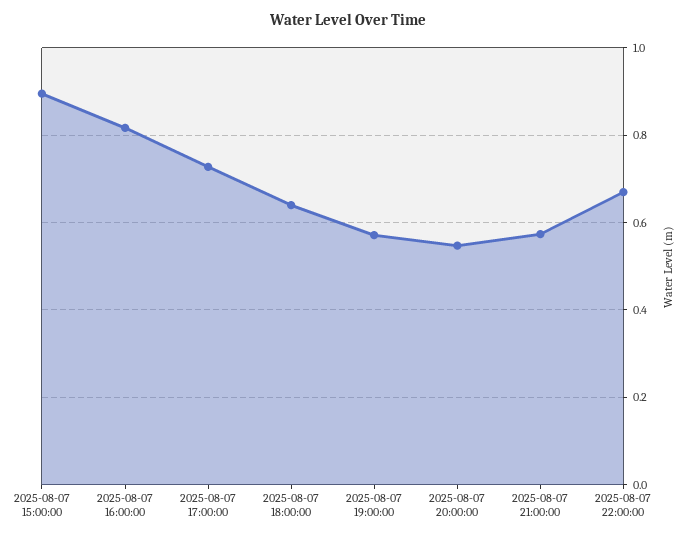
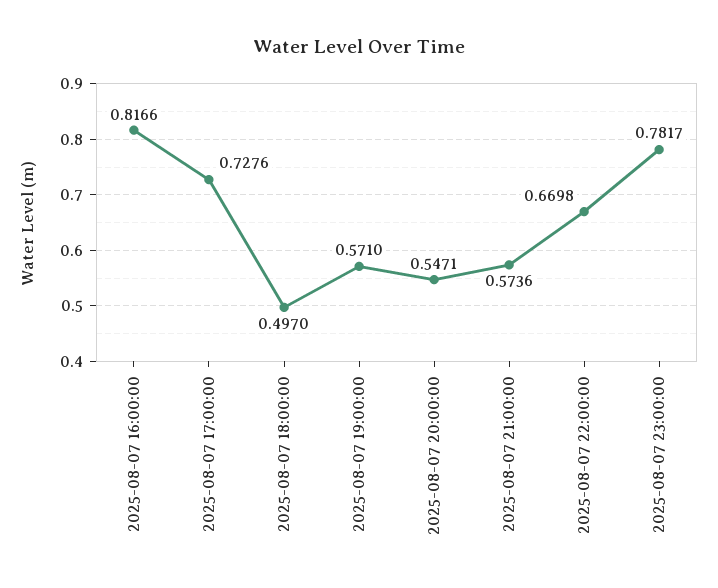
2025-08-07 15:00:00: 0.9 -> none
2025-08-07 18:00:00: 0.64 -> 0.497
2025-08-07 23:00:00: none -> 0.7817

